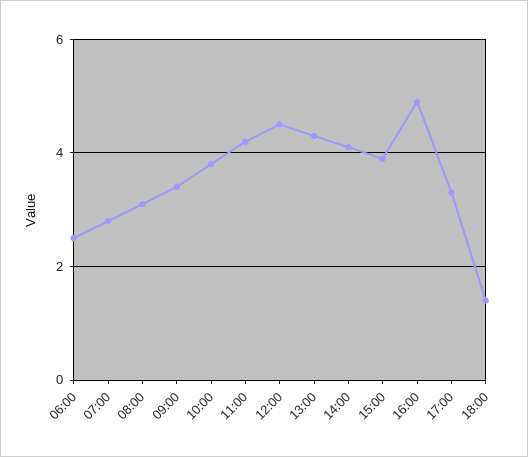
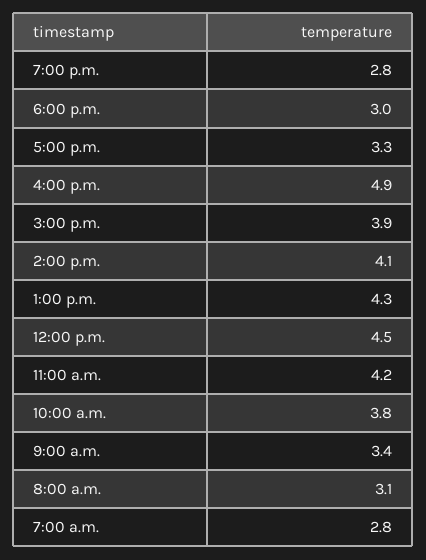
06:00: 2.5 -> none
18:00: 1.5 -> 3
7:00 p.m.: none -> 2.8

